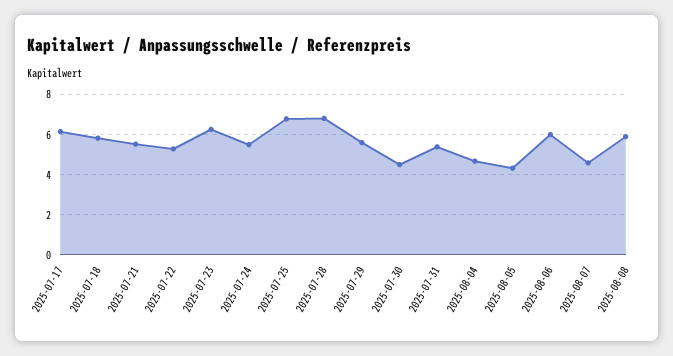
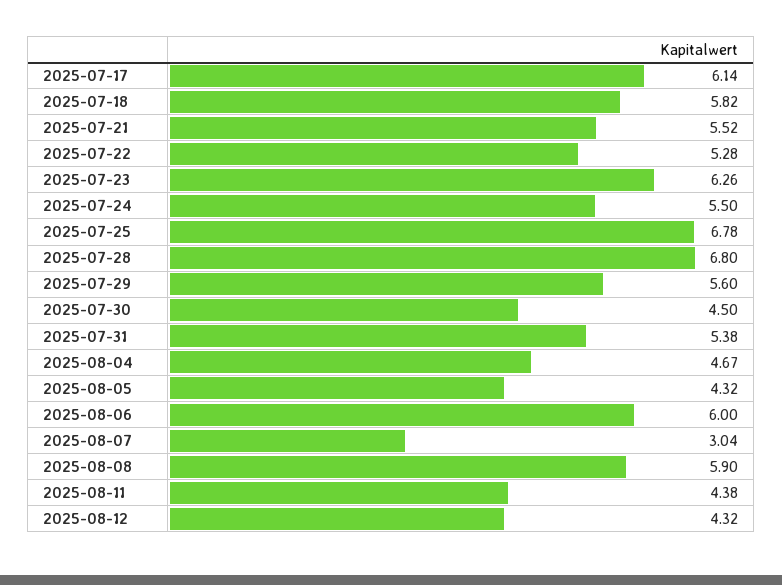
2025-08-07: 4.5 -> 3.04
2025-08-11: none -> 4.38
2025-08-12: none -> 4.32

